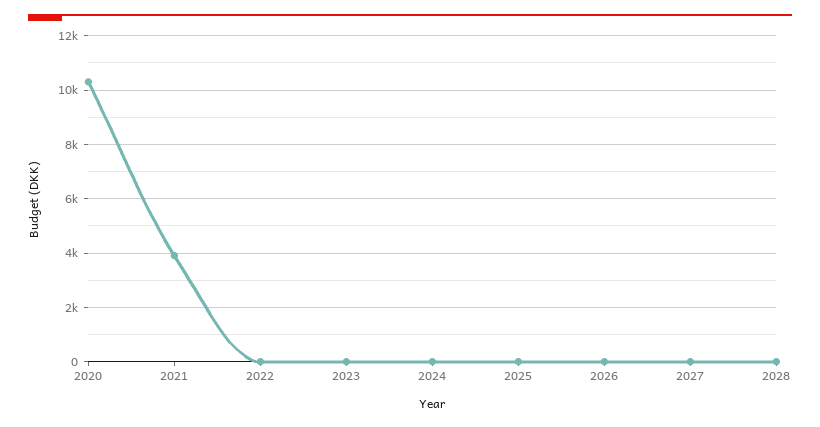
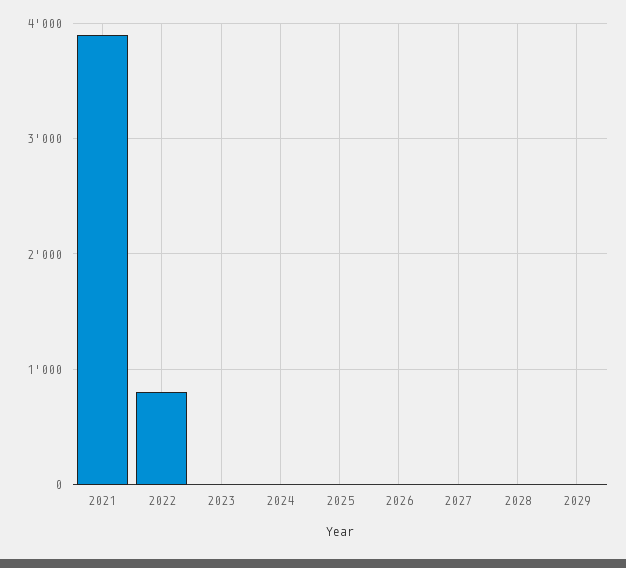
2020: 10250 -> none
2022: 0 -> 800
2029: none -> 0

